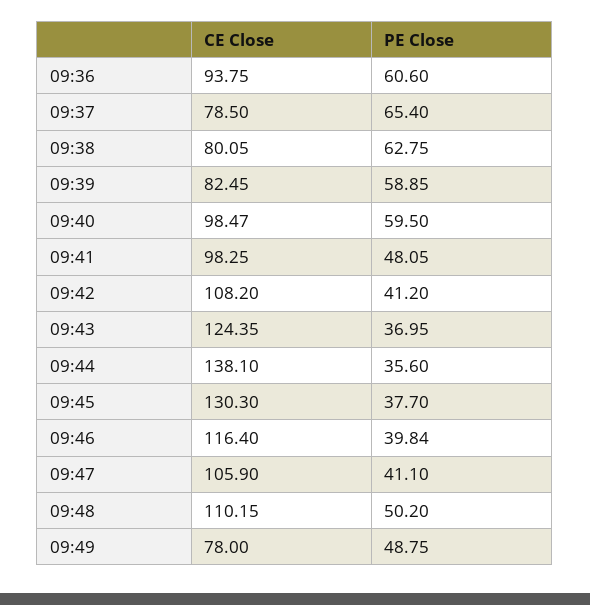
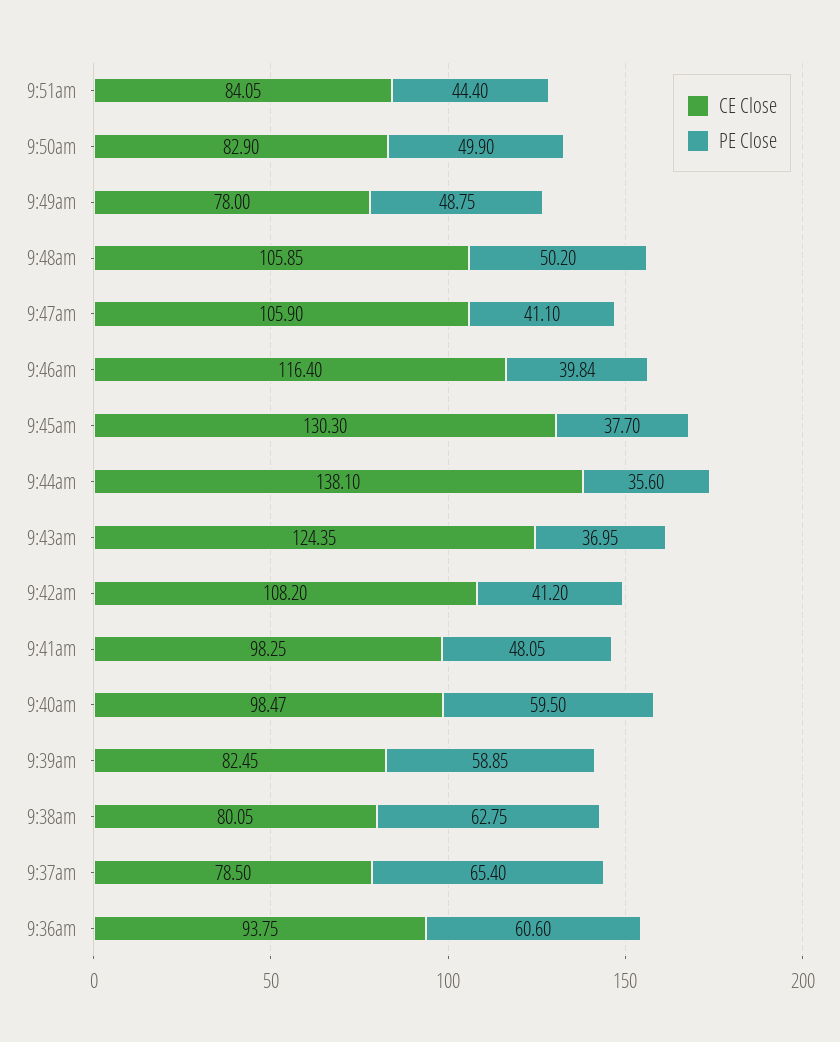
CE Close, 09:48: 110.15 -> 105.85
CE Close, 9:51am: none -> 84.05
PE Close, 9:51am: none -> 44.4
CE Close, 9:50am: none -> 82.9
PE Close, 9:50am: none -> 49.9

